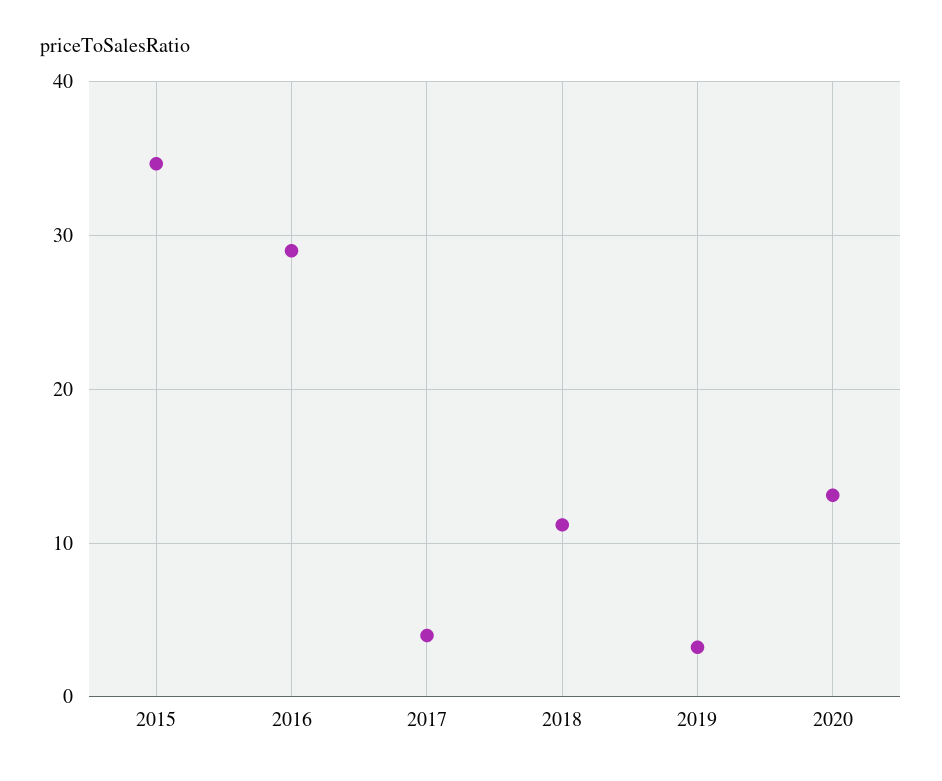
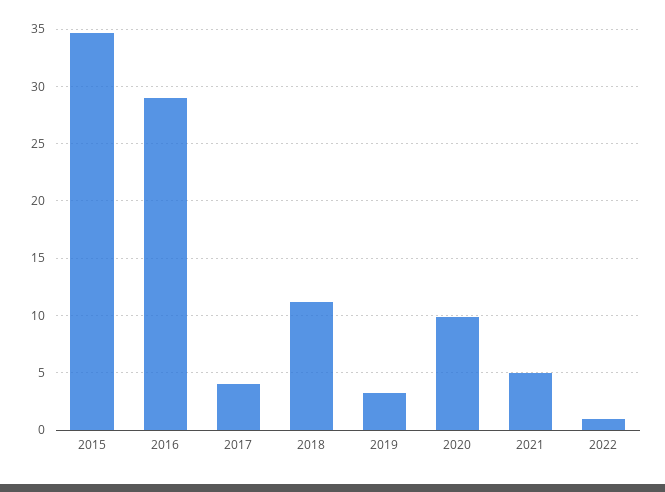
2020: 13 -> 10
2021: none -> 5
2022: none -> 1

